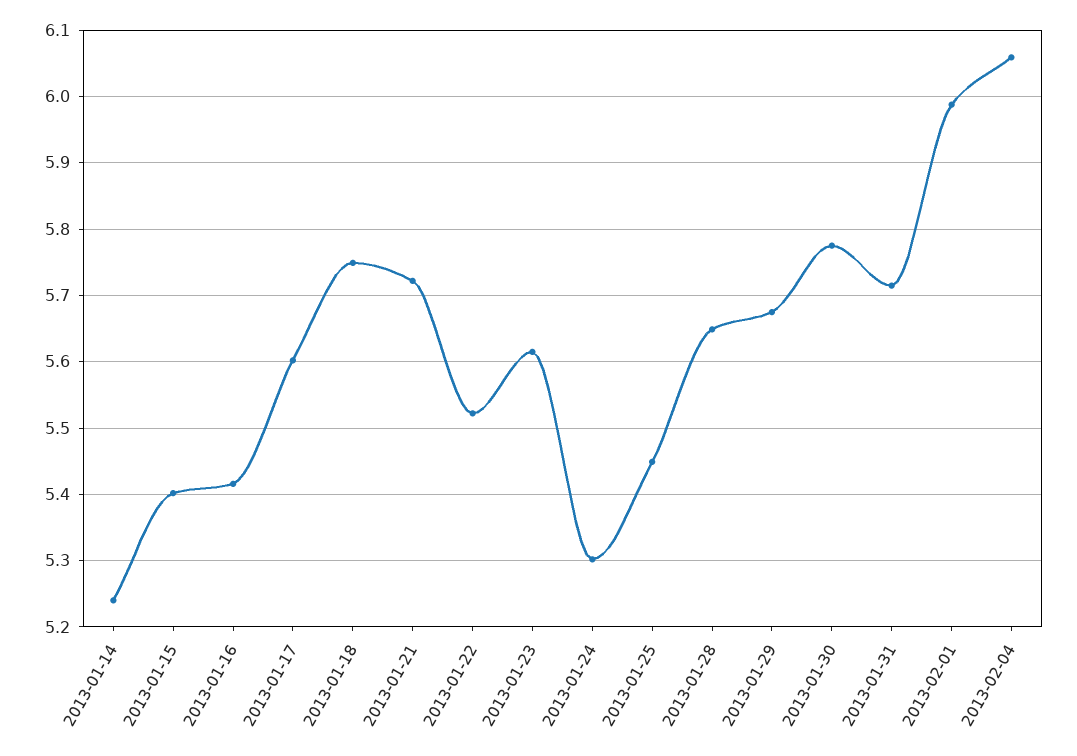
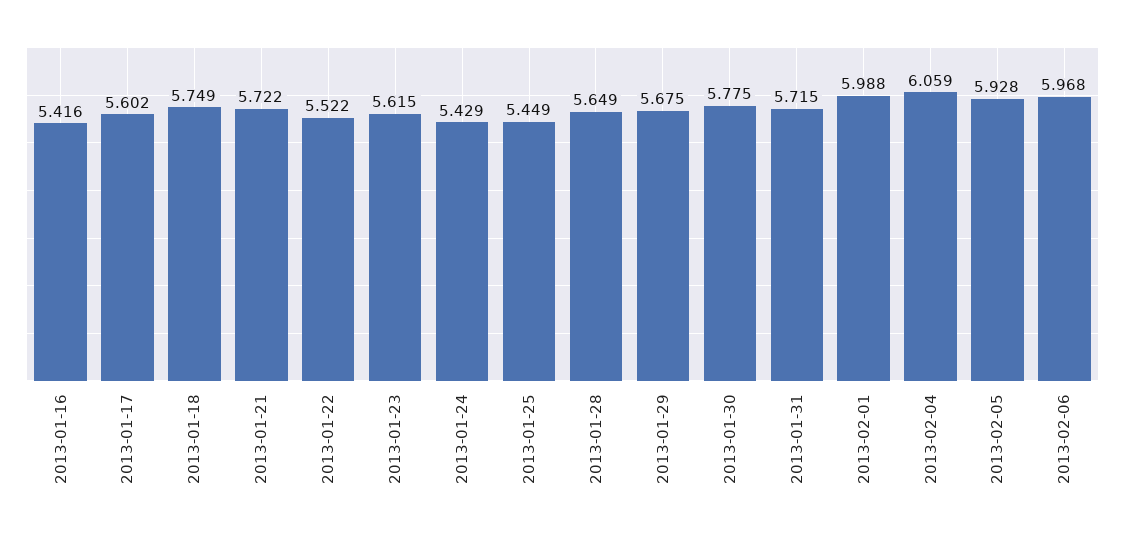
2013-01-14: 5.24 -> none
2013-01-15: 5.4 -> none
2013-01-24: 5.3 -> 5.429
2013-02-05: none -> 5.928
2013-02-06: none -> 5.968

